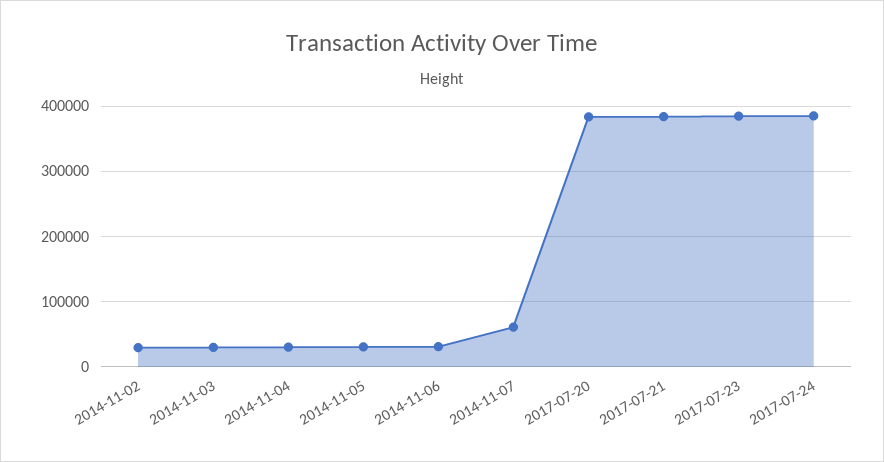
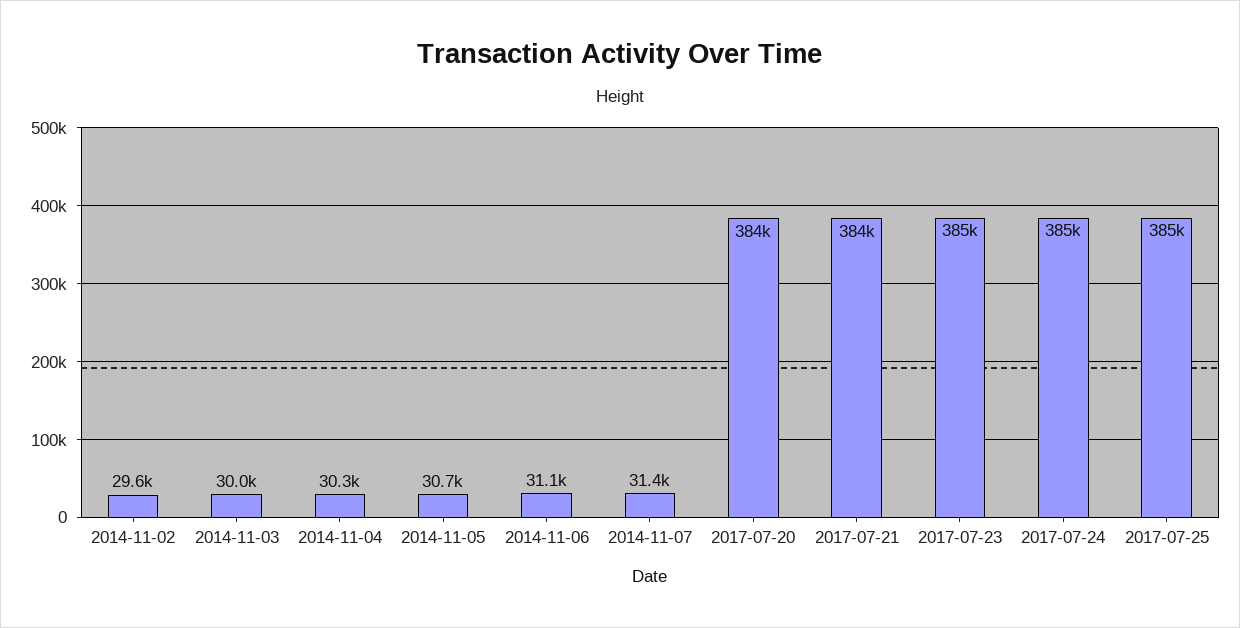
2014-11-07: 60000 -> 31400
2017-07-25: none -> 385000

